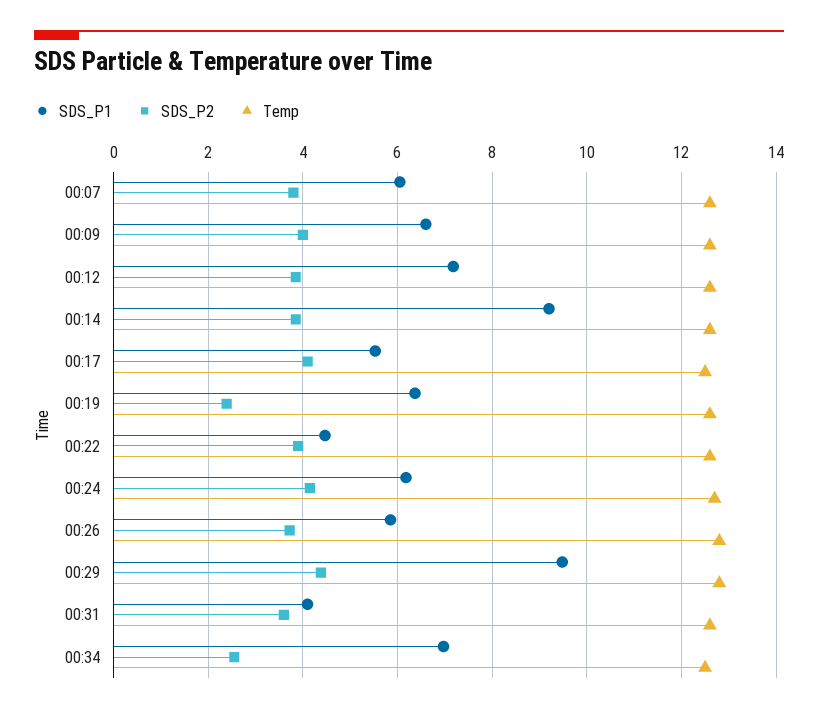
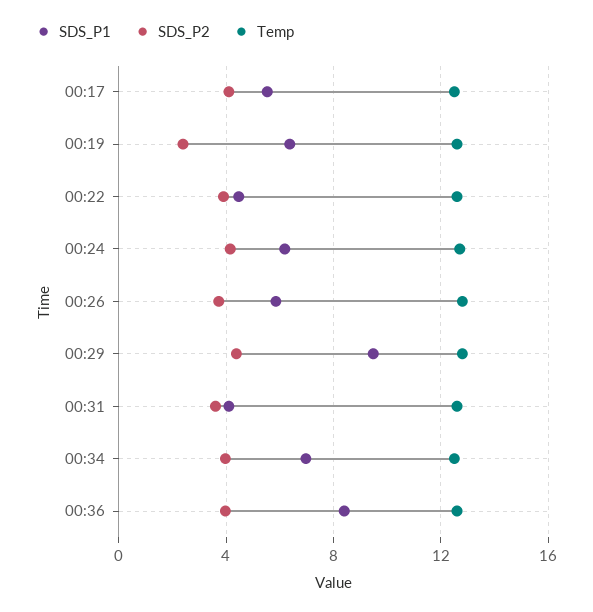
SDS_P1, 00:07: 6 -> none
SDS_P2, 00:07: 3.8 -> none
Temp, 00:07: 12.6 -> none
SDS_P1, 00:09: 6.6 -> none
SDS_P2, 00:09: 4 -> none
Temp, 00:09: 12.6 -> none
SDS_P1, 00:12: 7.2 -> none
SDS_P2, 00:12: 3.8 -> none
Temp, 00:12: 12.6 -> none
SDS_P1, 00:14: 9.2 -> none
SDS_P2, 00:14: 3.8 -> none
Temp, 00:14: 12.6 -> none
SDS_P2, 00:34: 2.6 -> 4
SDS_P1, 00:36: none -> 8.5
SDS_P2, 00:36: none -> 4
Temp, 00:36: none -> 12.5

